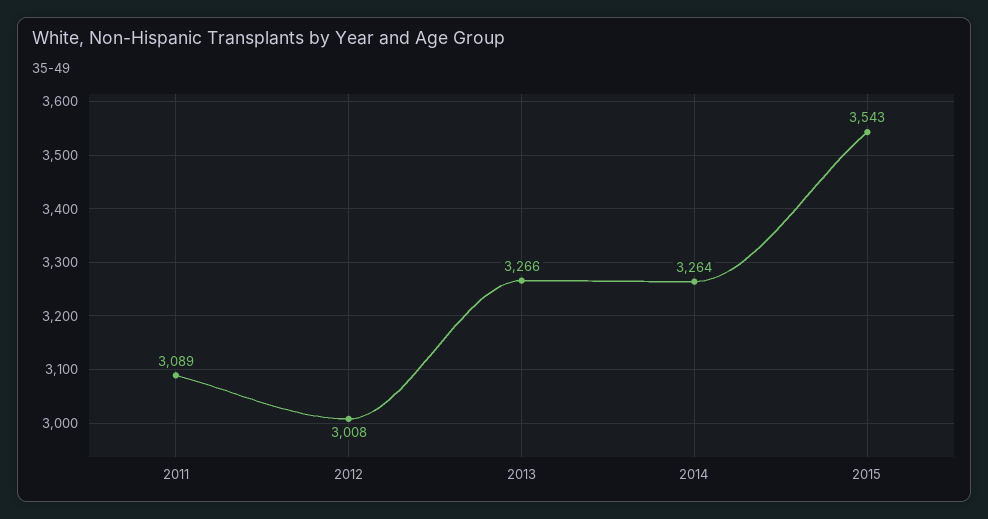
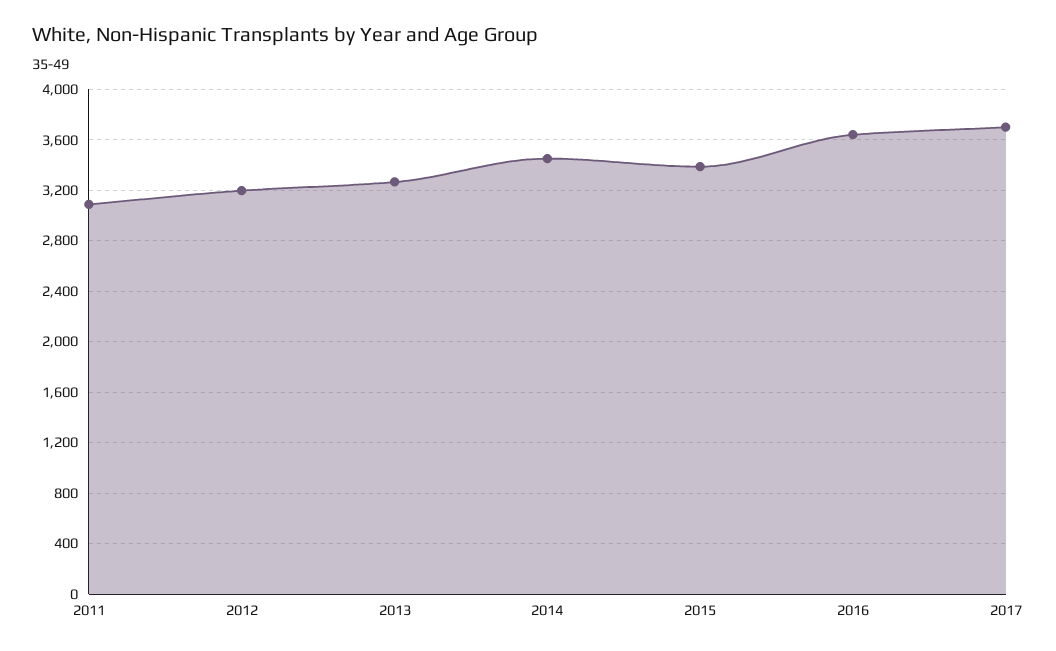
2012: 3008 -> 3200
2014: 3264 -> 3450
2015: 3543 -> 3400
2016: none -> 3650
2017: none -> 3700

